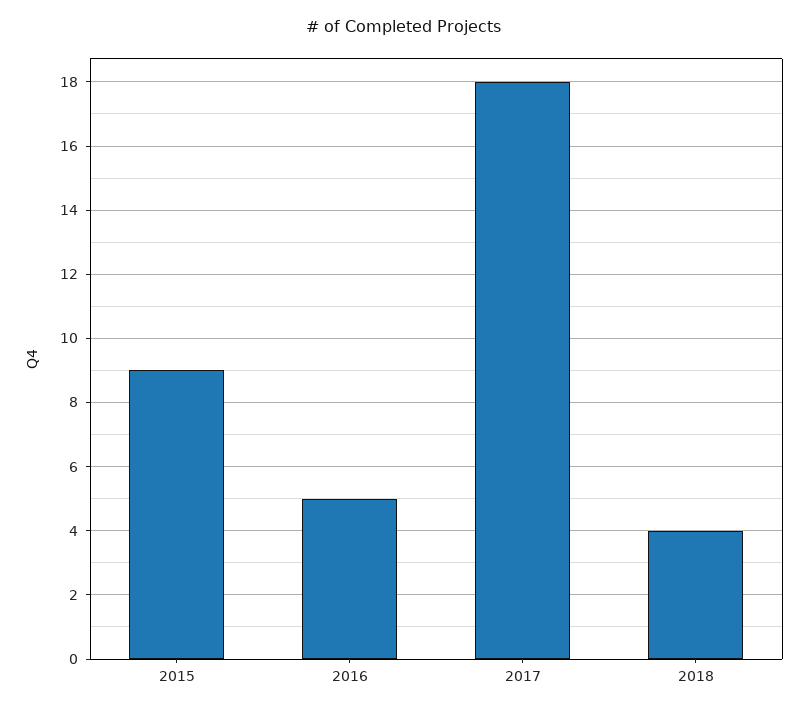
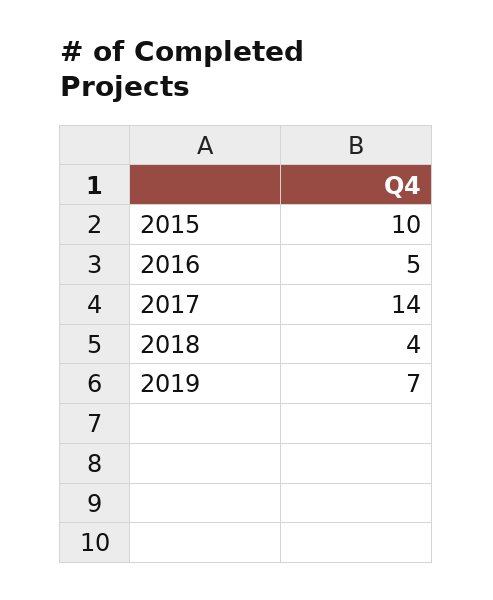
2015: 9 -> 10
2017: 18 -> 14
2019: none -> 7

